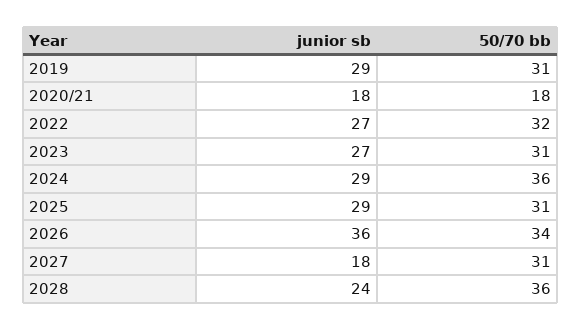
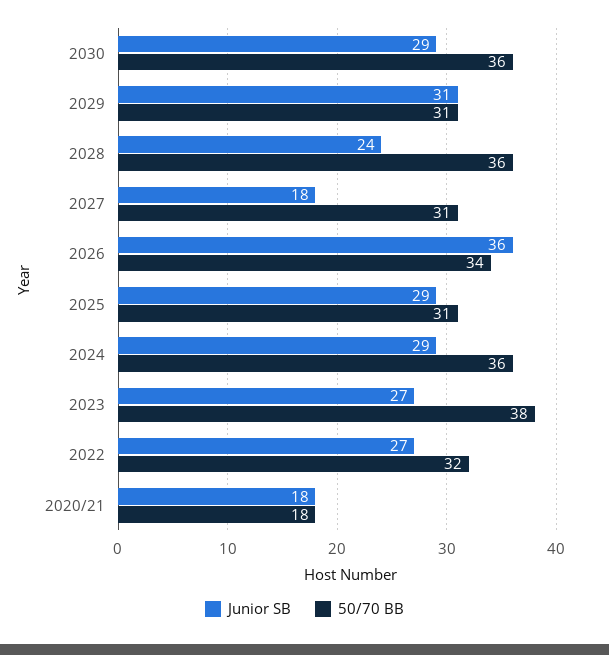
junior sb, 2019: 29 -> none
50/70 bb, 2019: 31 -> none
50/70 bb, 2023: 31 -> 38
junior sb, 2030: none -> 29
50/70 bb, 2030: none -> 36
junior sb, 2029: none -> 31
50/70 bb, 2029: none -> 31

